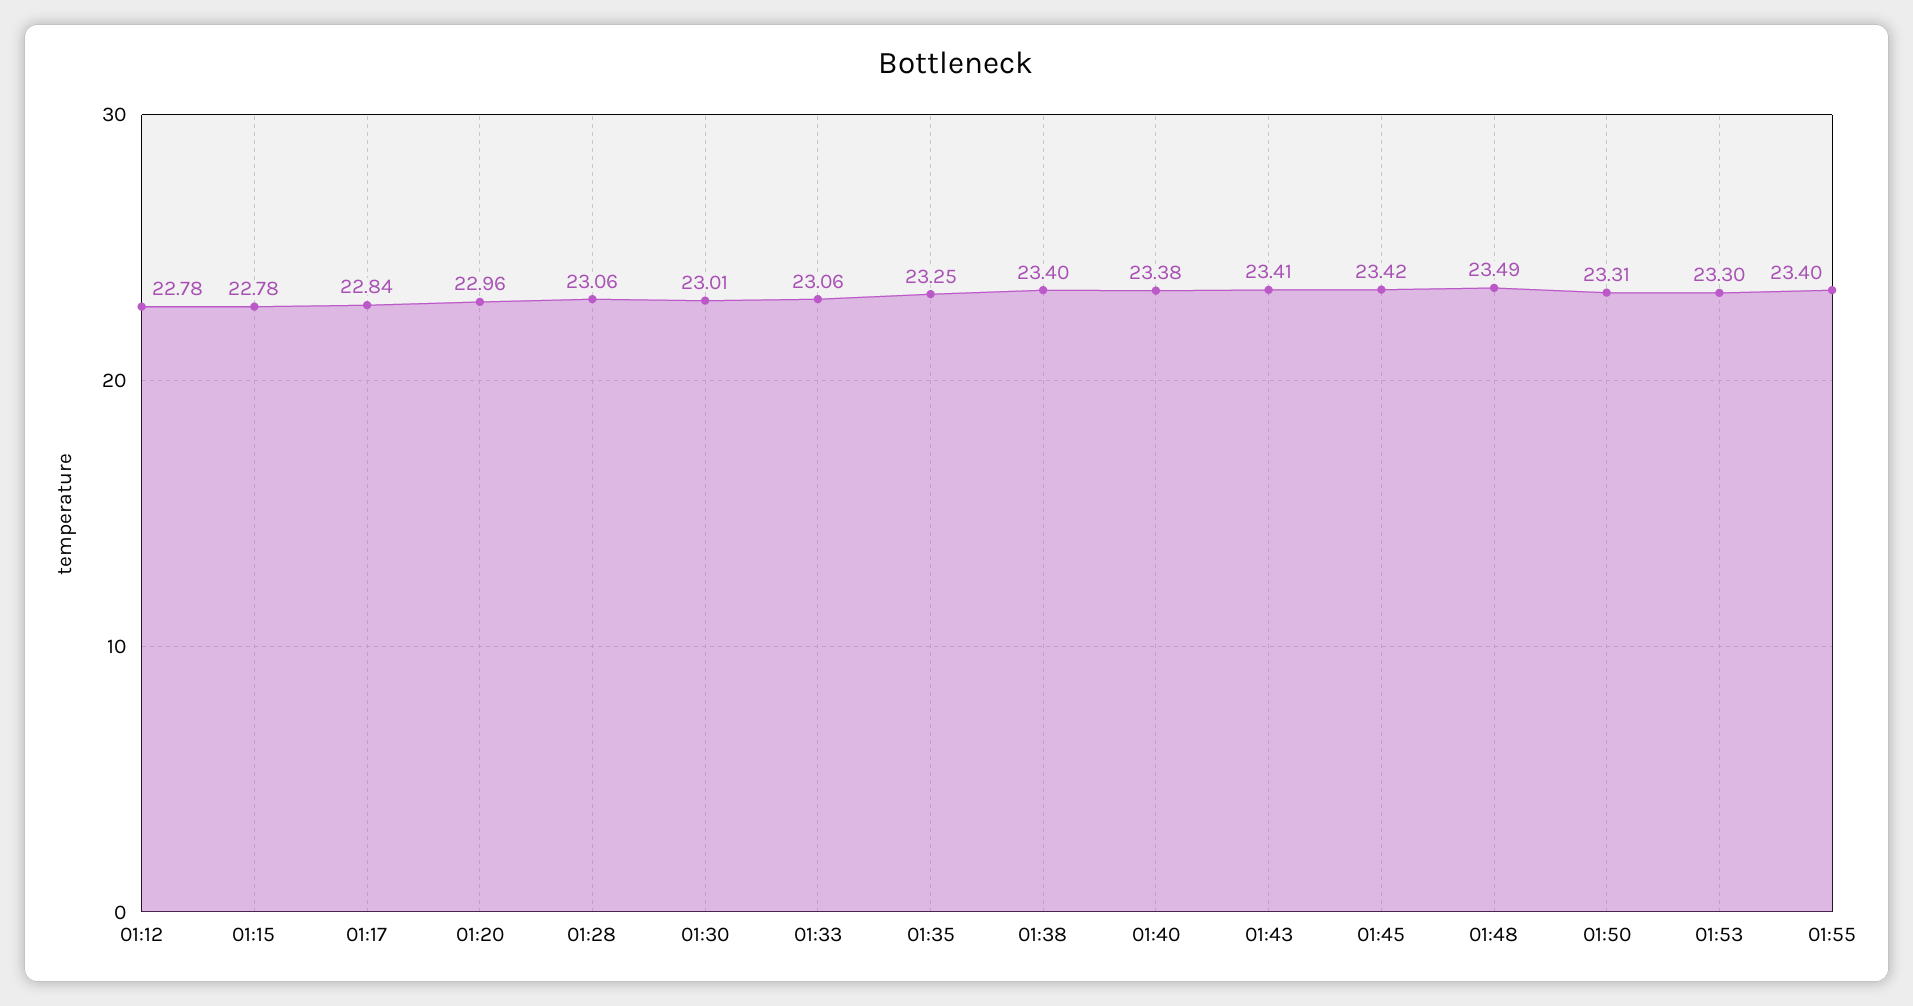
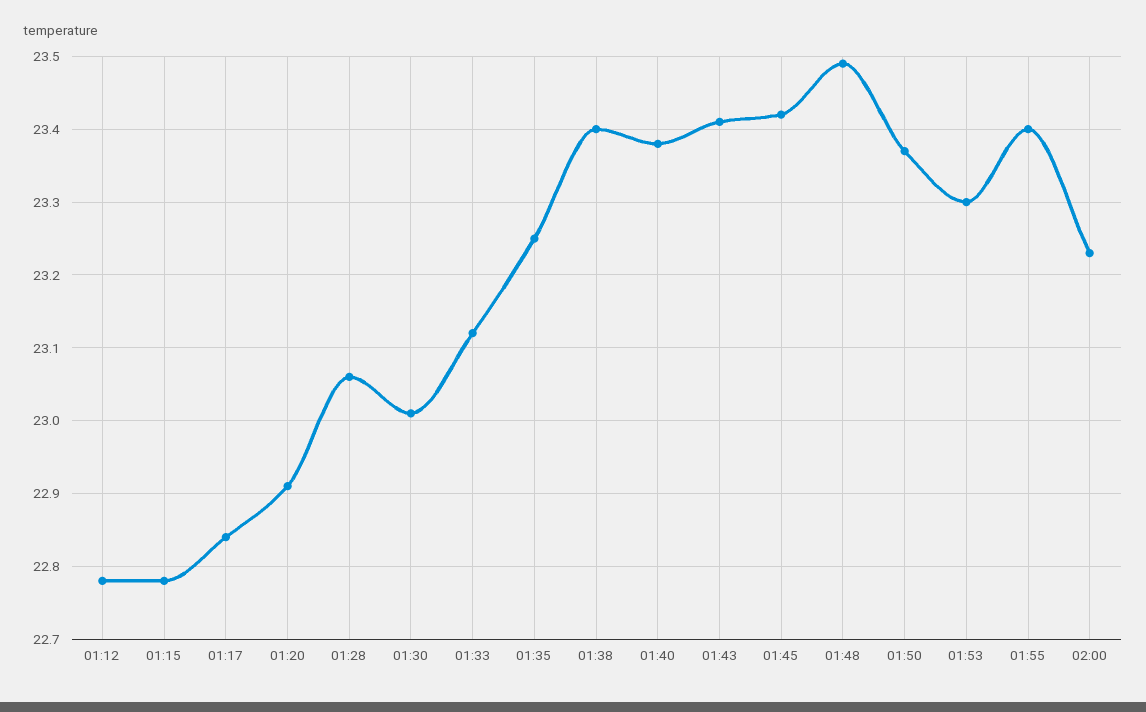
01:20: 22.96 -> 22.91
01:33: 23.06 -> 23.12
01:50: 23.31 -> 23.37
02:00: none -> 23.23

